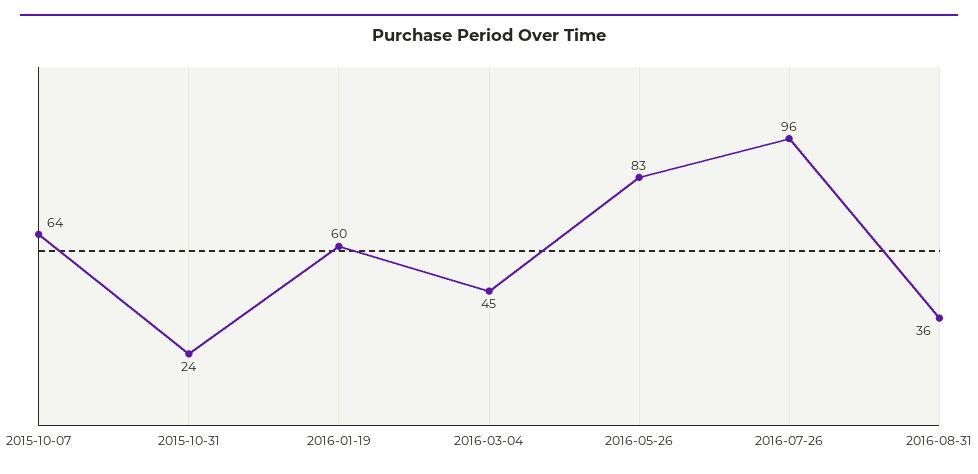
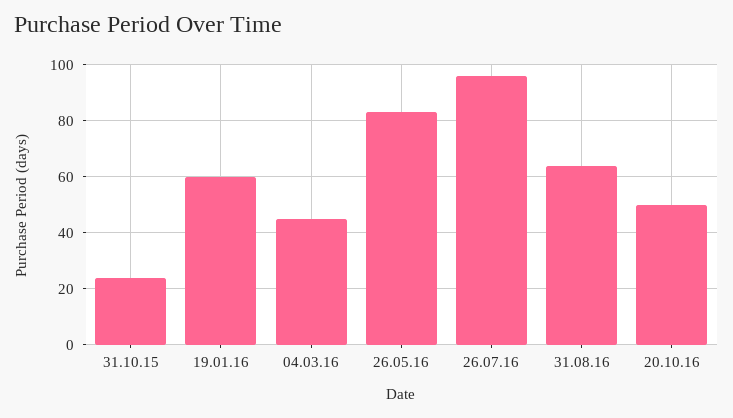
2015-10-07: 64 -> none
2016-08-31: 36 -> 65
20.10.16: none -> 50

